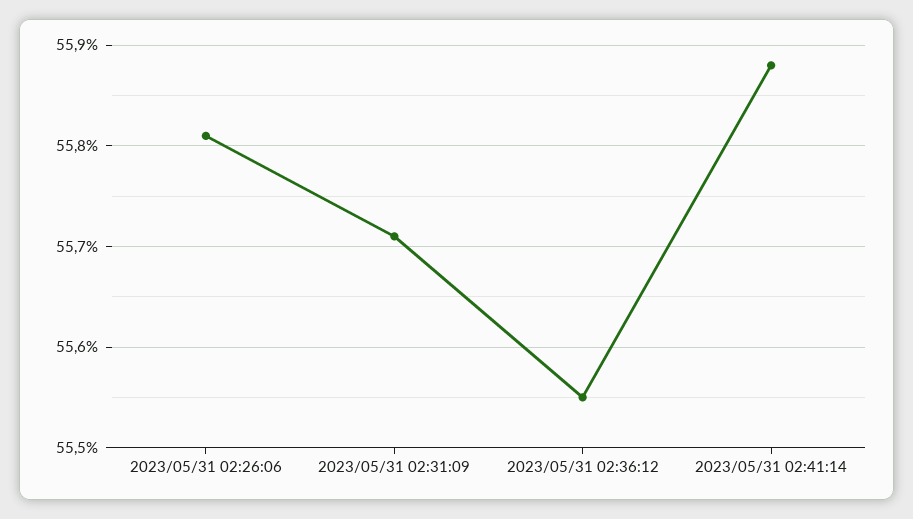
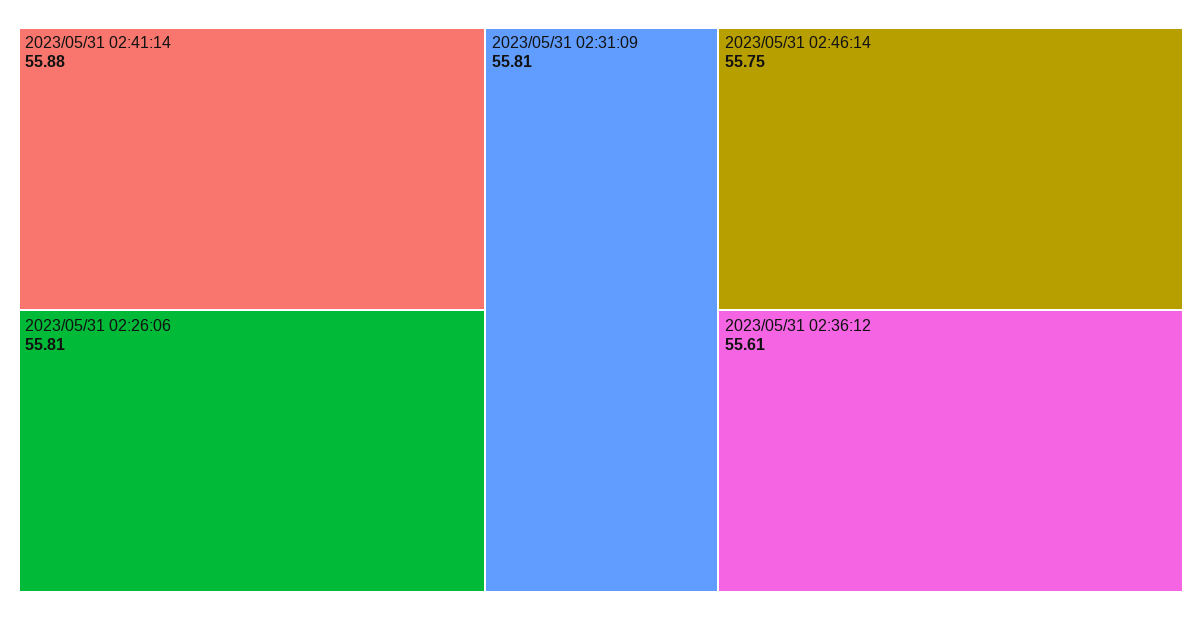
2023/05/31 02:31:09: 55.71 -> 55.81
2023/05/31 02:36:12: 55.55 -> 55.61
2023/05/31 02:46:14: none -> 55.75

